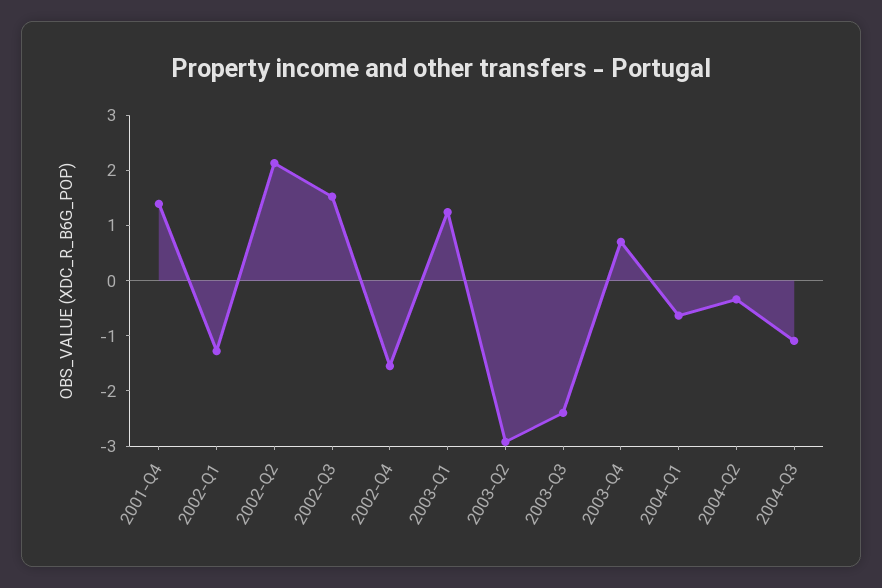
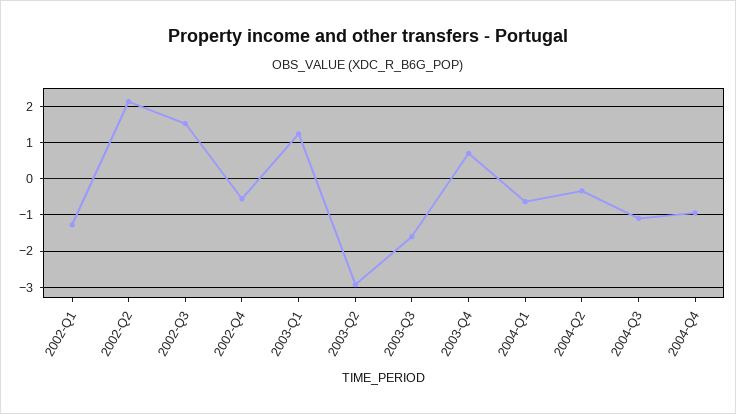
2001-Q4: 1.4 -> none
2002-Q4: -1.6 -> -0.6
2003-Q3: -2.4 -> -1.6
2004-Q4: none -> -1

